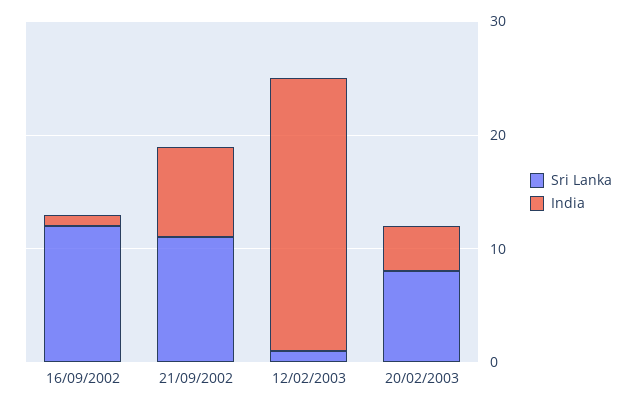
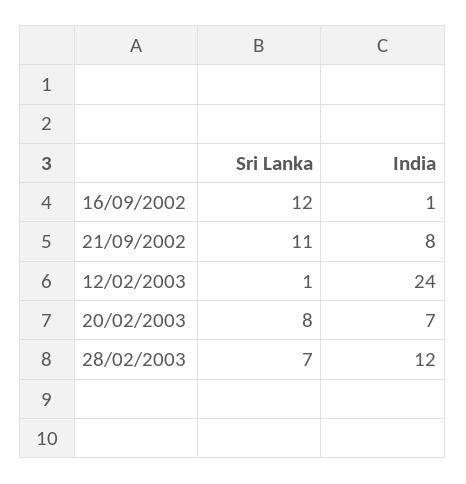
India, 20/02/2003: 4 -> 7
Sri Lanka, 28/02/2003: none -> 7
India, 28/02/2003: none -> 12

